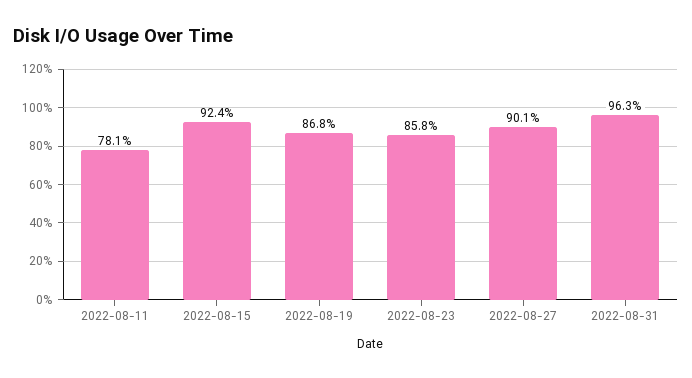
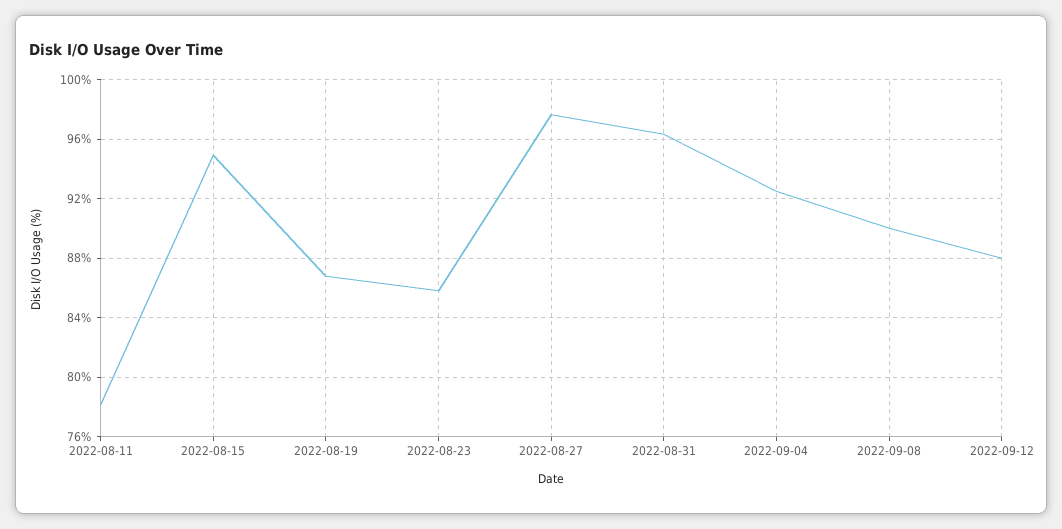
2022-08-15: 92.4 -> 95
2022-08-27: 90.1 -> 97.5
2022-09-04: none -> 92.5
2022-09-08: none -> 90
2022-09-12: none -> 88

